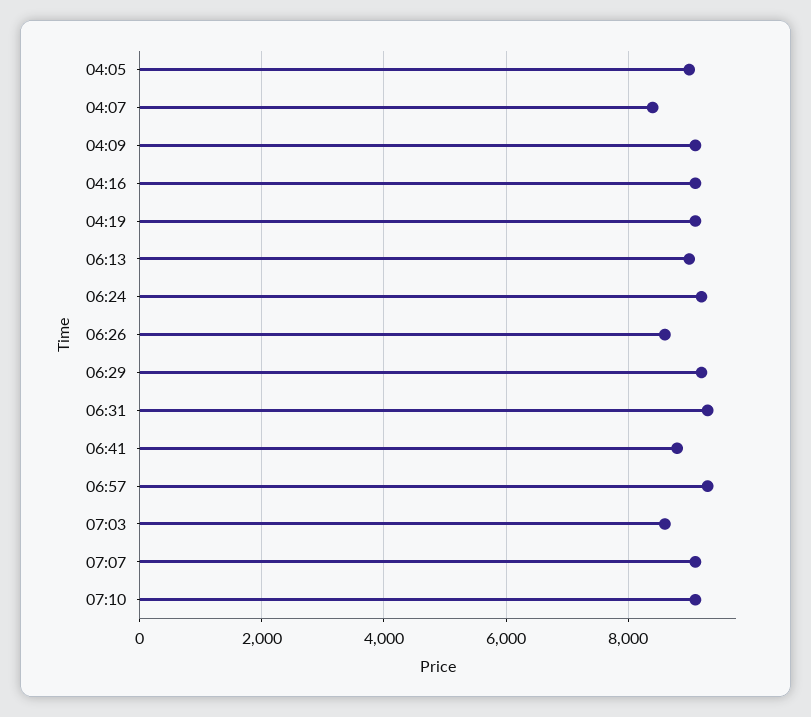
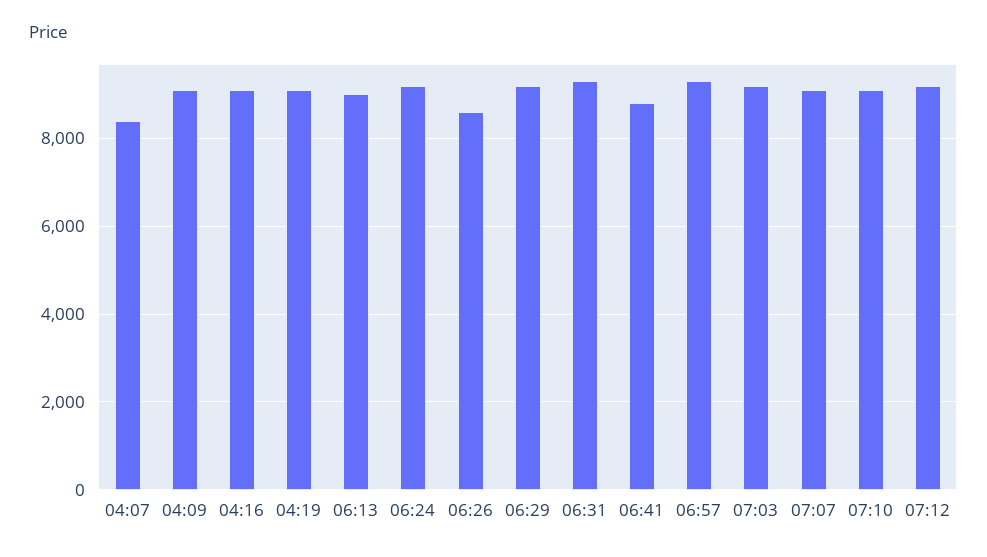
04:05: 9000 -> none
07:03: 8600 -> 9200
07:12: none -> 9200

